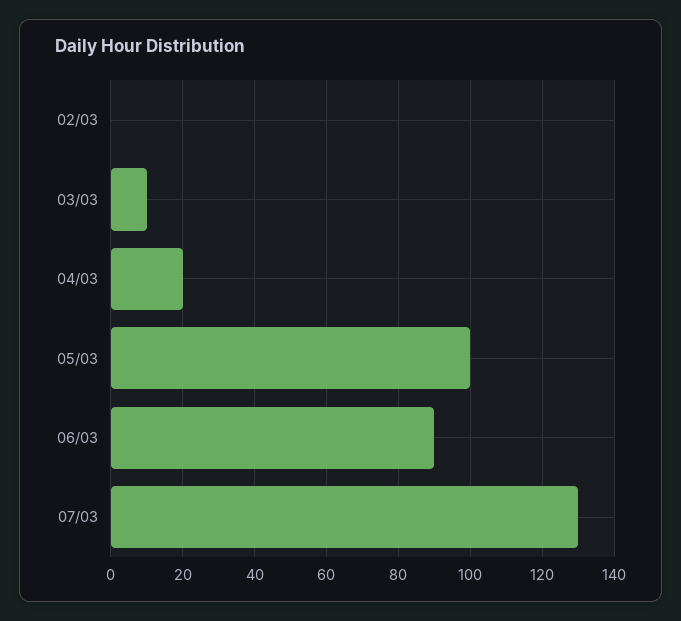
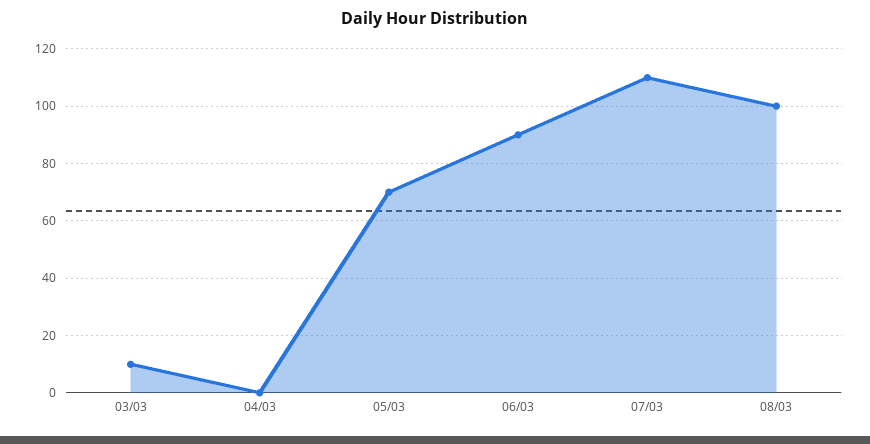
02/03: 0 -> none
04/03: 20 -> 0
05/03: 100 -> 70
07/03: 130 -> 110
08/03: none -> 100

